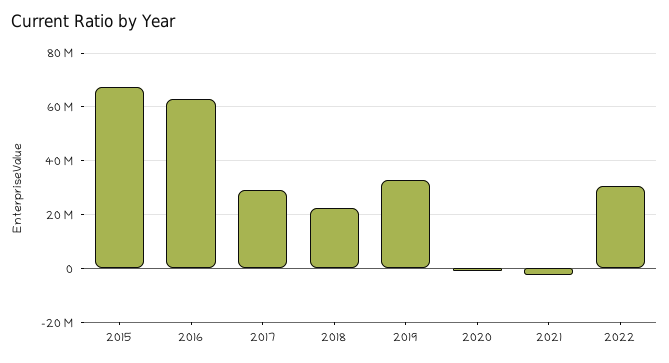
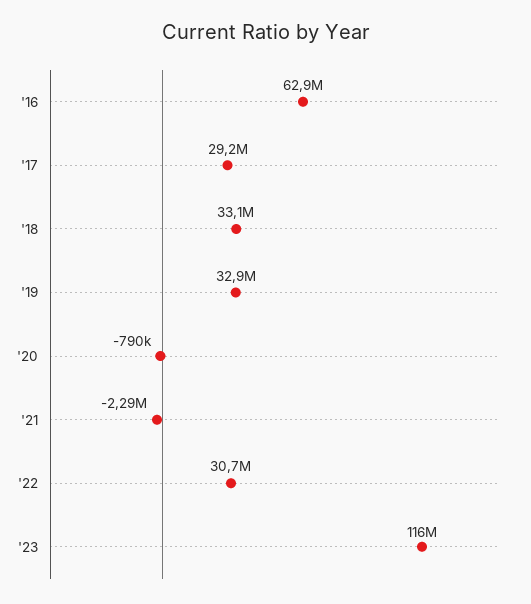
2015: 67500000 -> none
2018: 22500000 -> 33100000
'23: none -> 116000000

